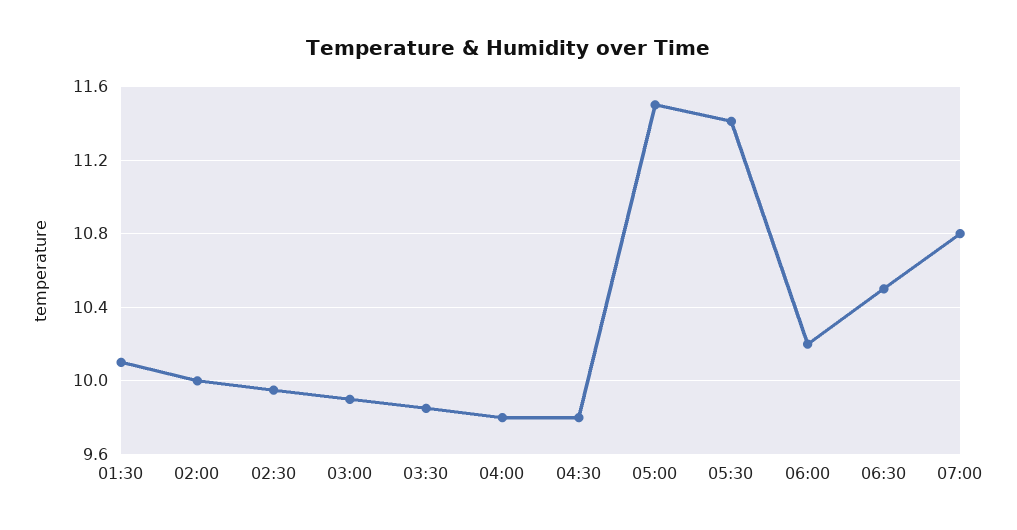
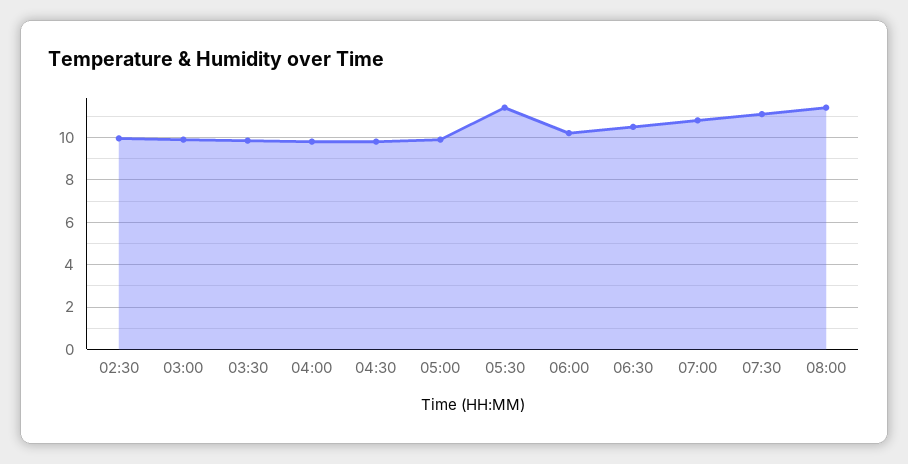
01:30: 10.1 -> none
02:00: 10 -> none
05:00: 11.5 -> 10
07:30: none -> 11
08:00: none -> 11.5

